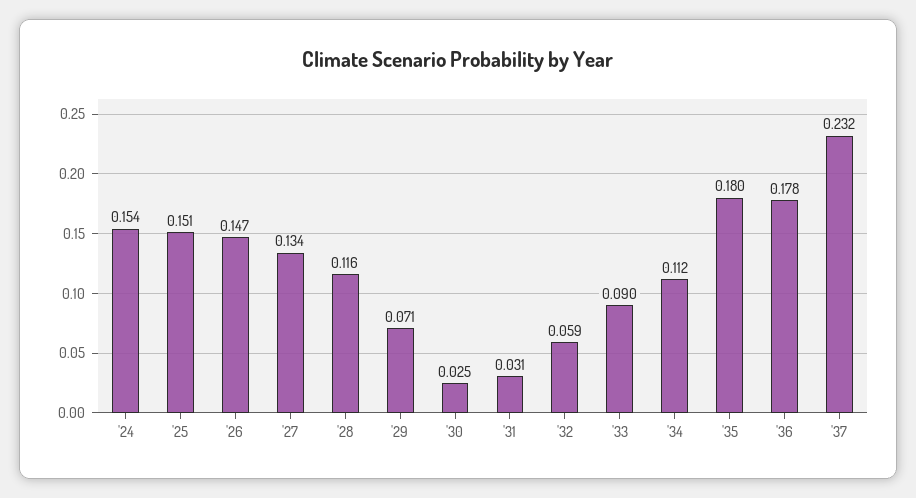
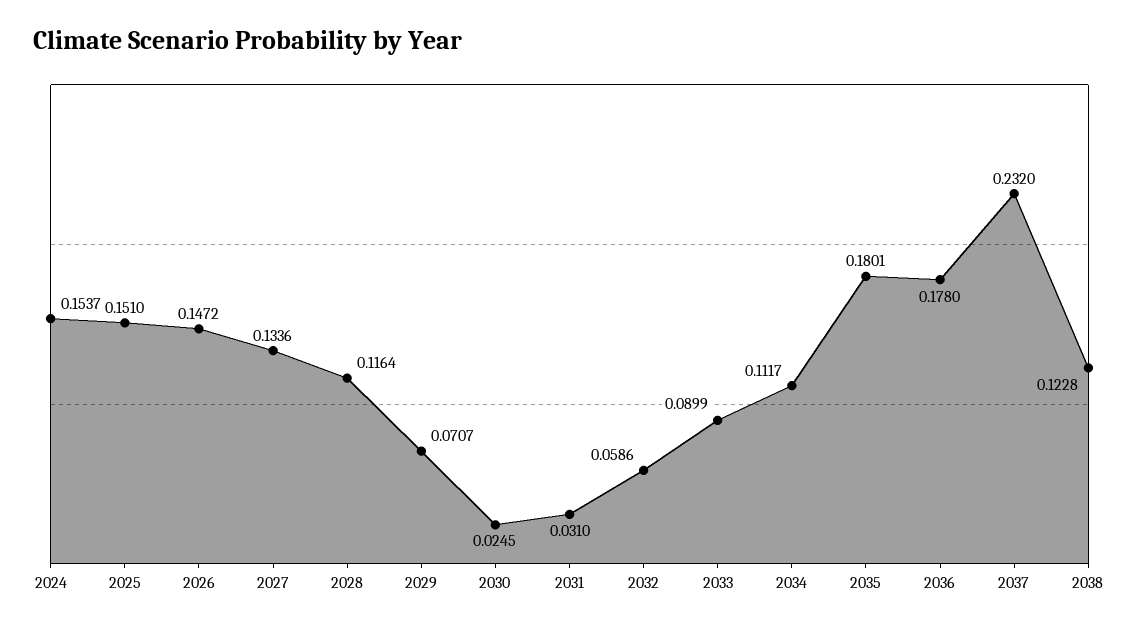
2038: none -> 0.1228

